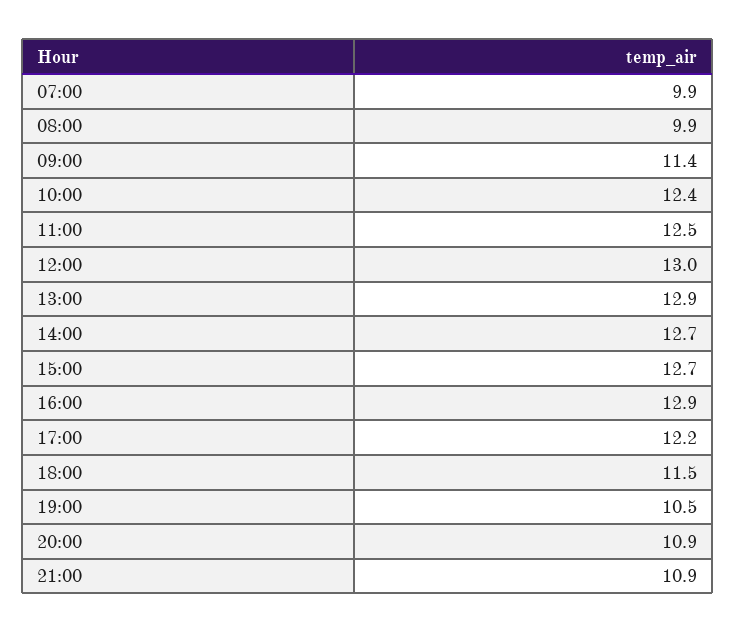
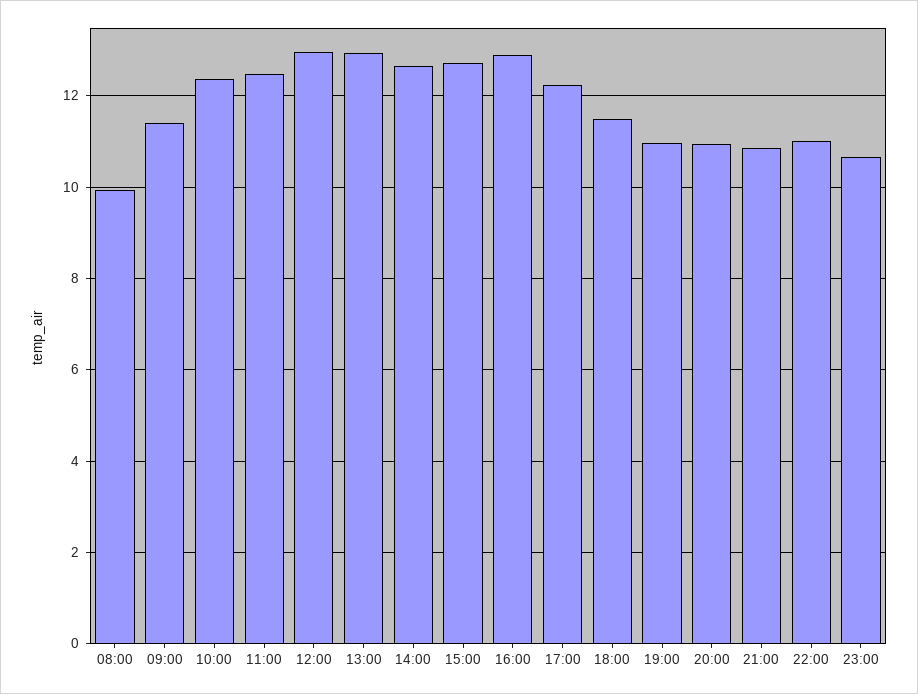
07:00: 9.9 -> none
19:00: 10.5 -> 11
22:00: none -> 11
23:00: none -> 10.6

